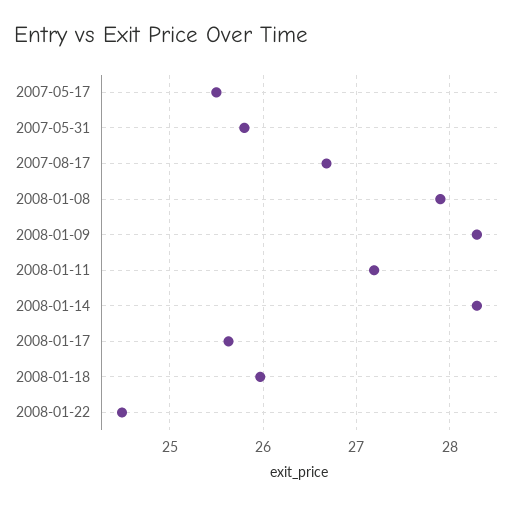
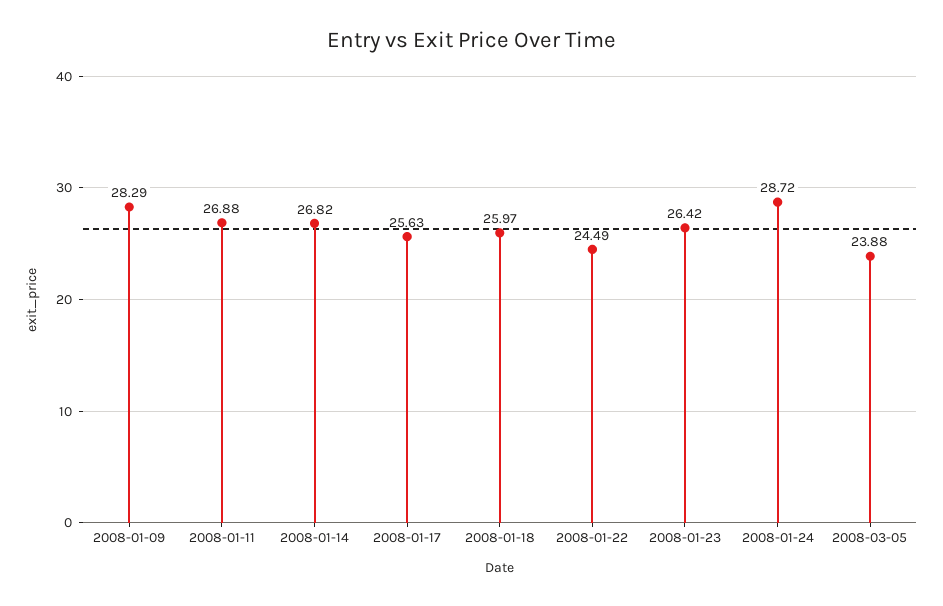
2007-05-17: 25.5 -> none
2007-05-31: 25.8 -> none
2007-08-17: 26.7 -> none
2008-01-08: 27.9 -> none
2008-01-11: 27.2 -> 26.88
2008-01-14: 28.3 -> 26.82
2008-01-23: none -> 26.42
2008-01-24: none -> 28.72
2008-03-05: none -> 23.88

